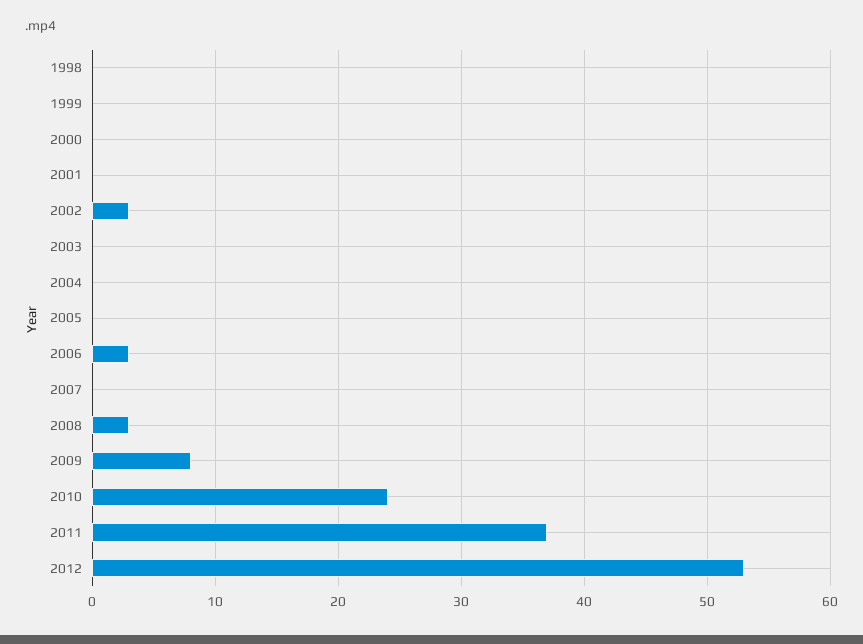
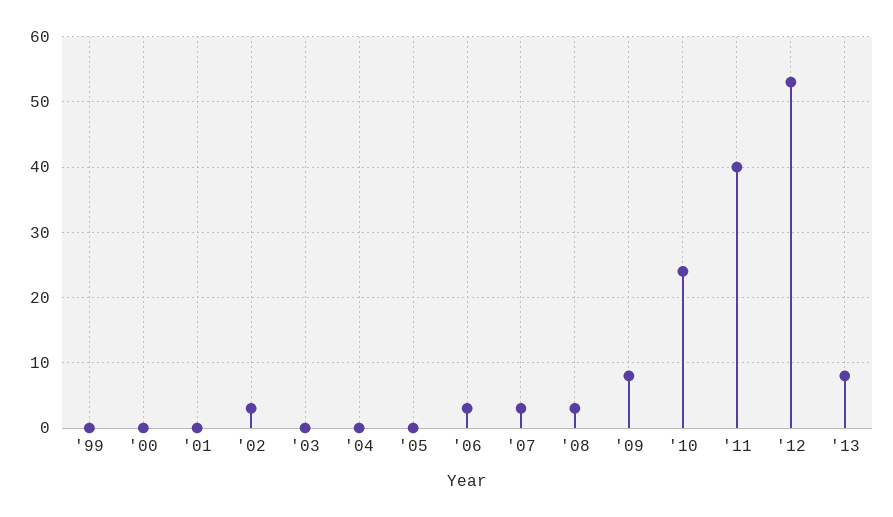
1998: 0 -> none
2007: 0 -> 3
2011: 37 -> 40
'13: none -> 8

